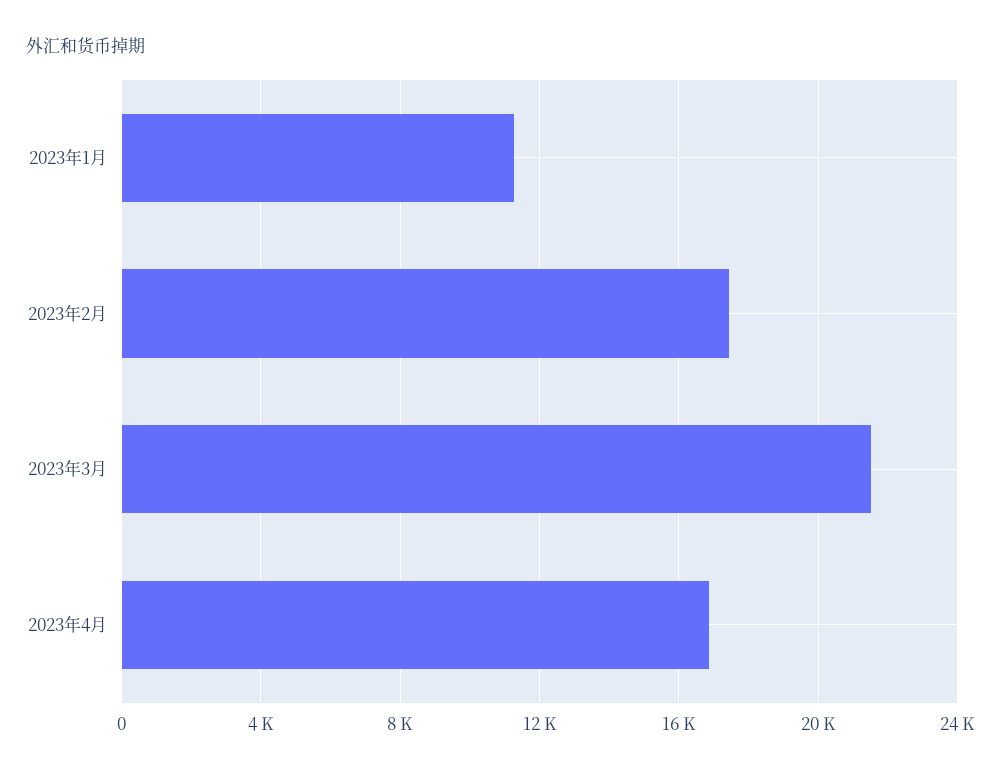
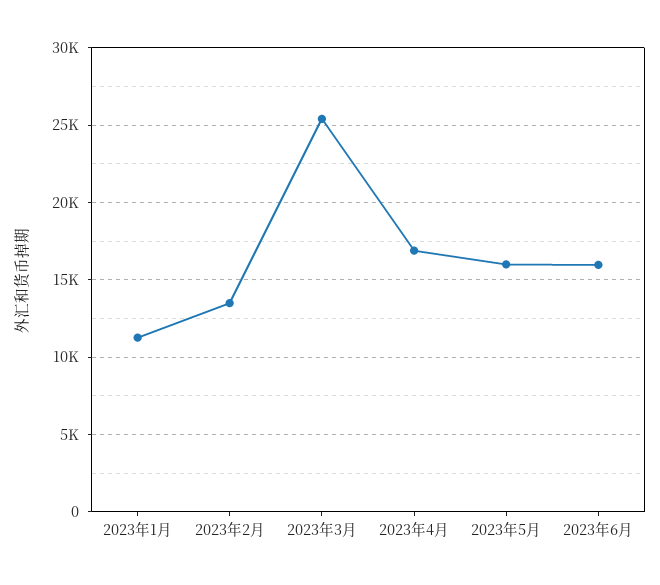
2023年2月: 17500 -> 13500
2023年3月: 21500 -> 25500
2023年5月: none -> 16000
2023年6月: none -> 16000

